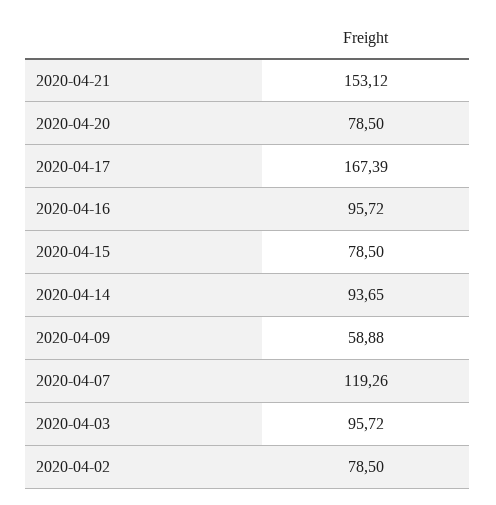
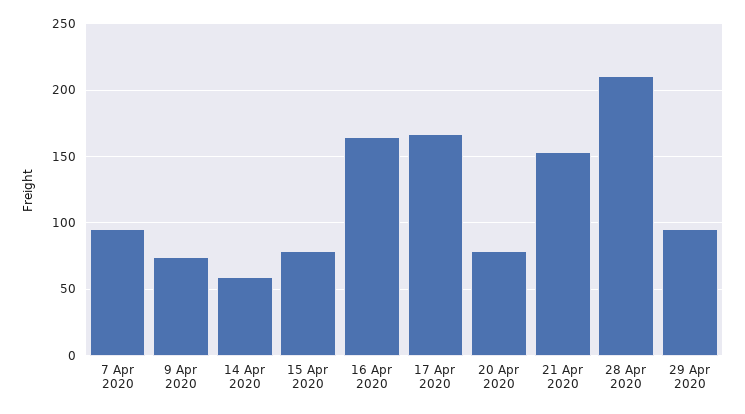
2020-04-16: 95.72 -> 165
2020-04-14: 93.65 -> 60
2020-04-09: 58.88 -> 75
2020-04-07: 119.26 -> 95
2020-04-03: 95.72 -> none
2020-04-02: 78.5 -> none
28 Apr 2020: none -> 210
29 Apr 2020: none -> 95

